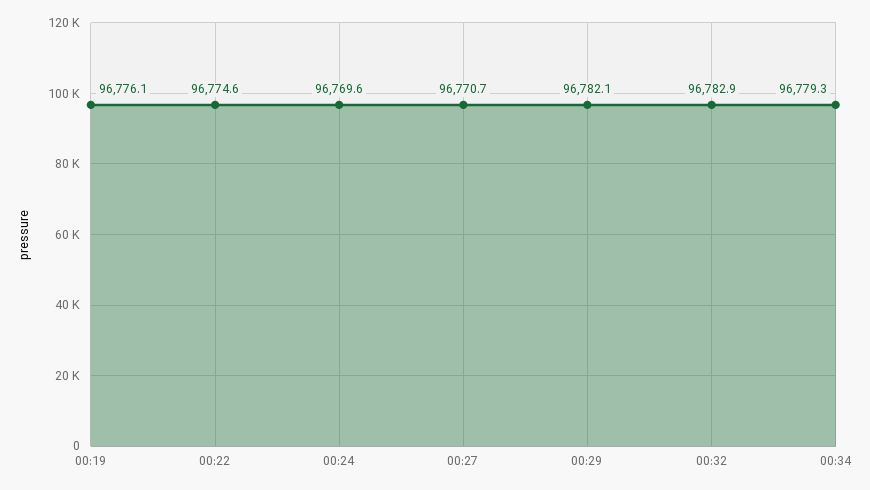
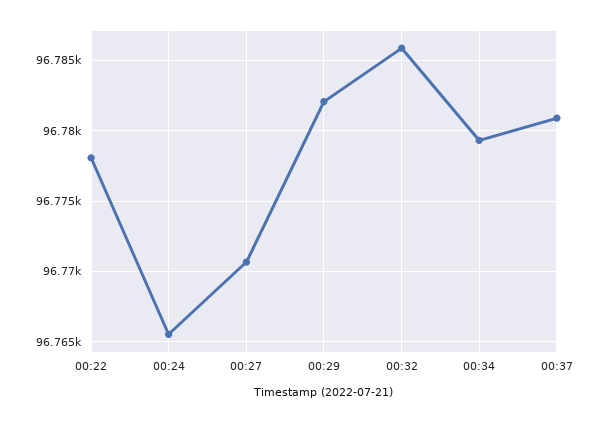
00:19: 96776.1 -> none
00:22: 96774.6 -> 96778
00:24: 96769.6 -> 96765.5
00:32: 96782.9 -> 96786
00:37: none -> 96781

